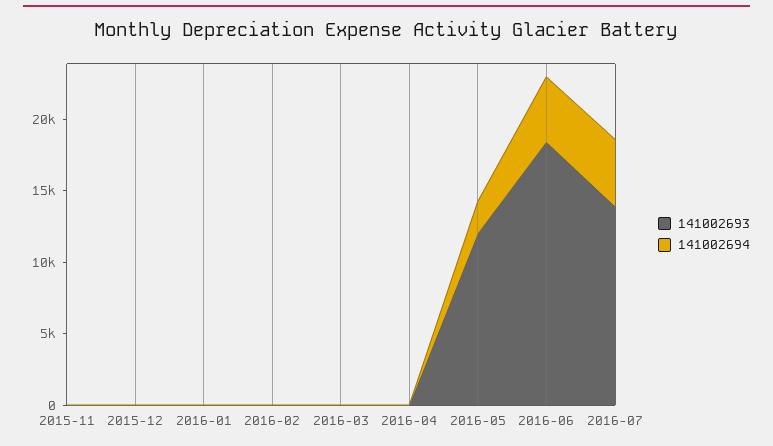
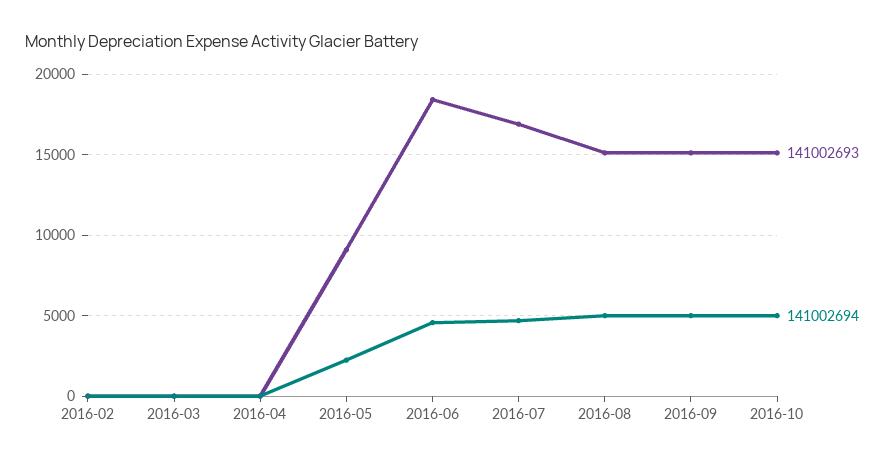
141002693, 2015-11: 0 -> none
141002694, 2015-11: 0 -> none
141002693, 2015-12: 0 -> none
141002694, 2015-12: 0 -> none
141002693, 2016-01: 0 -> none
141002694, 2016-01: 0 -> none
141002693, 2016-05: 12000 -> 9000
141002693, 2016-07: 14000 -> 17000
141002693, 2016-08: none -> 15000
141002694, 2016-08: none -> 5000
141002693, 2016-09: none -> 15000
141002694, 2016-09: none -> 5000
141002693, 2016-10: none -> 15000
141002694, 2016-10: none -> 5000

